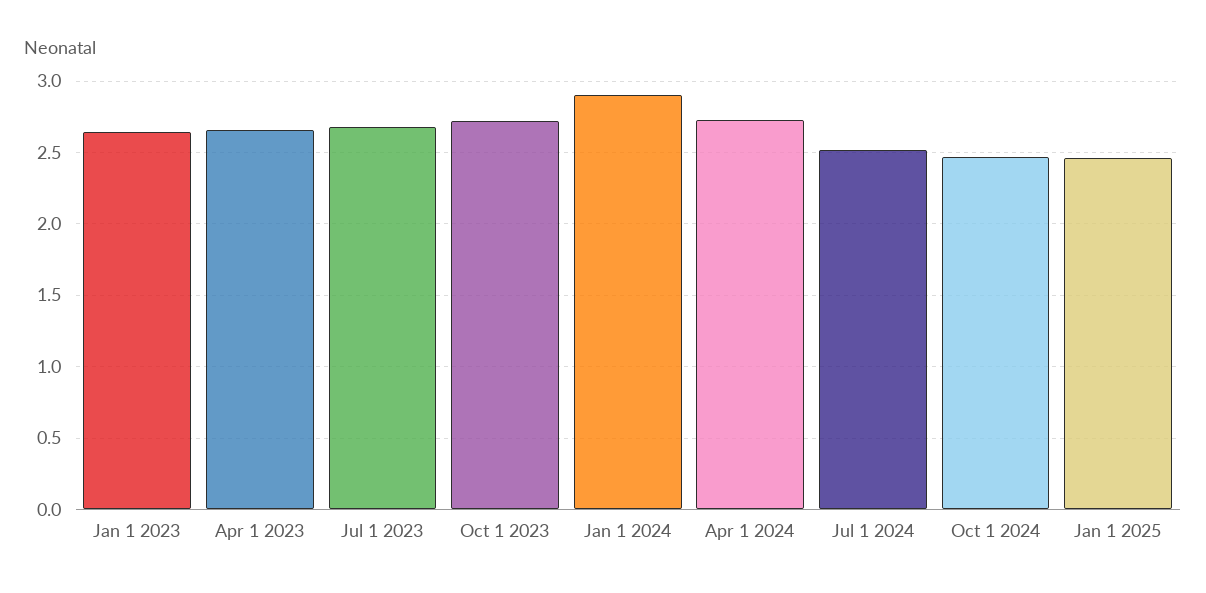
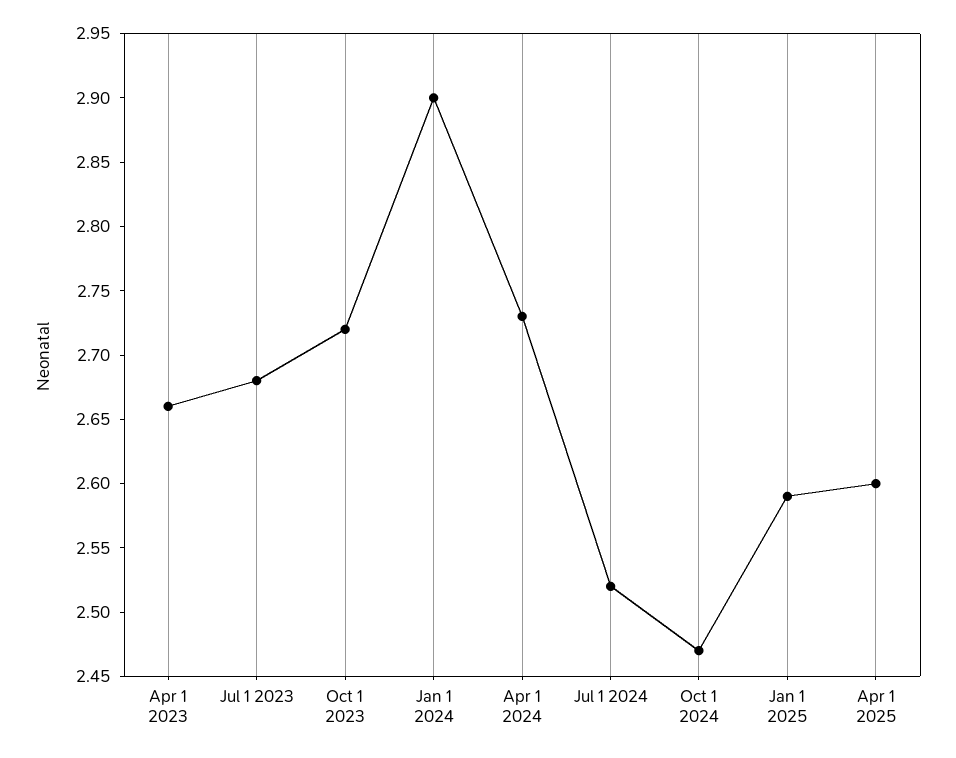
Jan 1 2023: 2.65 -> none
Jan 1 2025: 2.45 -> 2.59
Apr 1 2025: none -> 2.6

